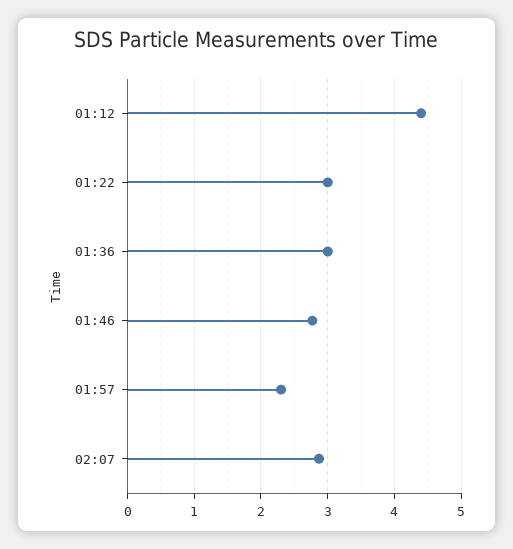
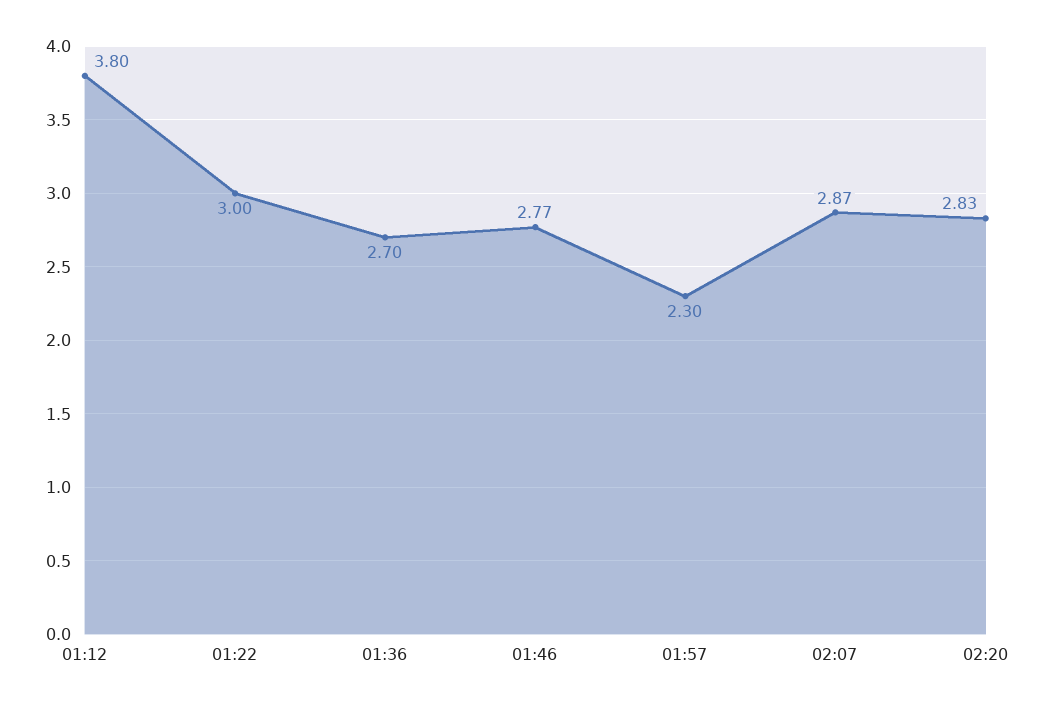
01:12: 4.4 -> 3.8
01:36: 3 -> 2.7
02:20: none -> 2.83

